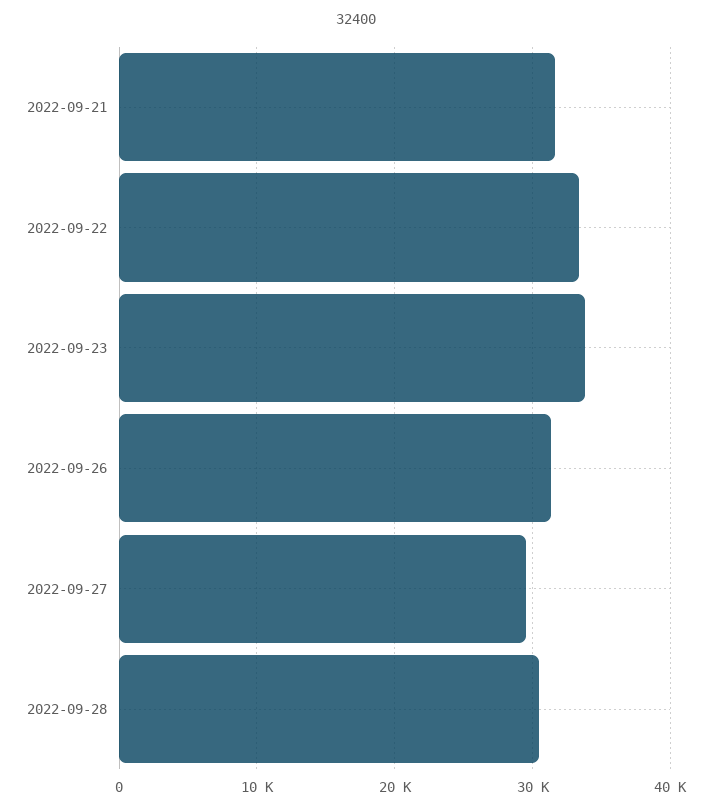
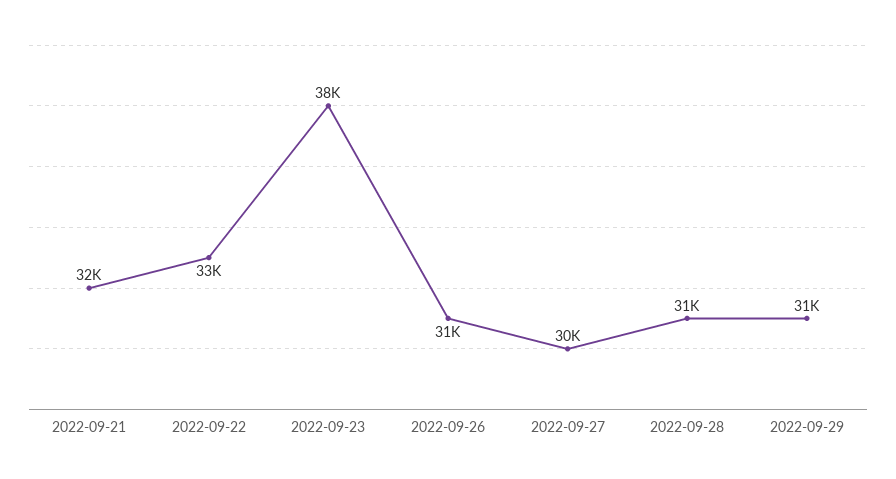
2022-09-23: 34000 -> 38000
2022-09-29: none -> 31000

